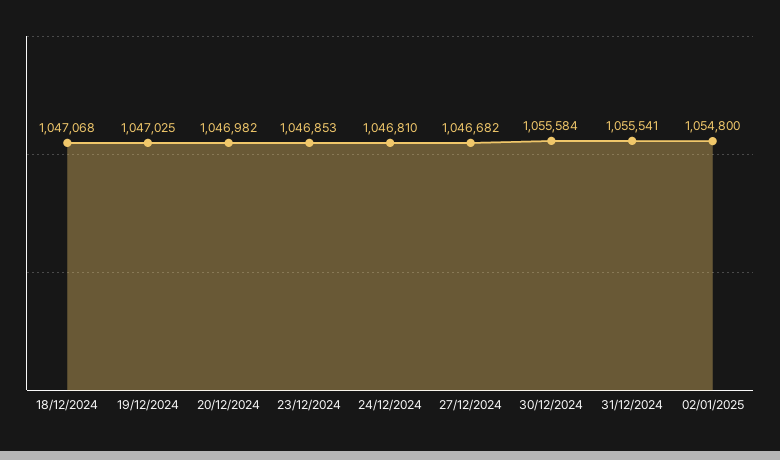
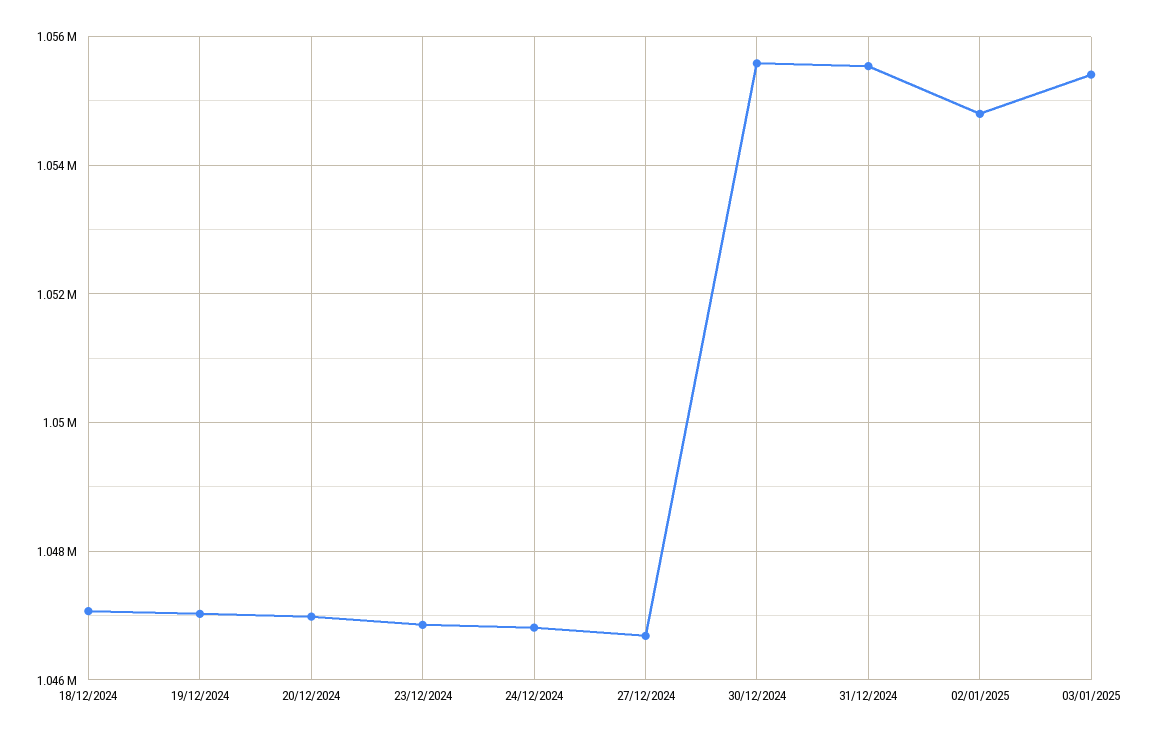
03/01/2025: none -> 1055400

